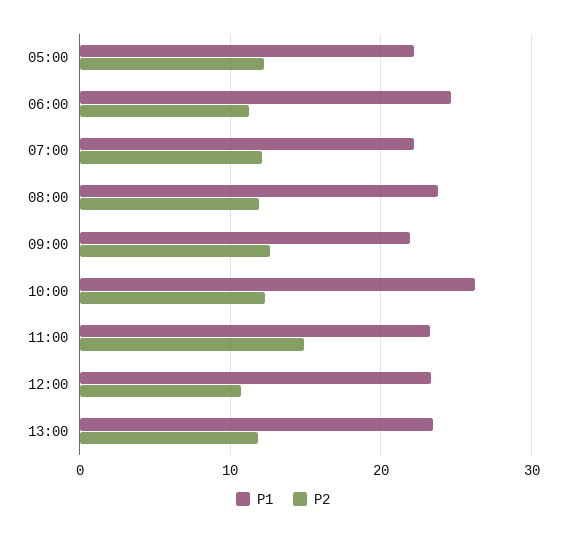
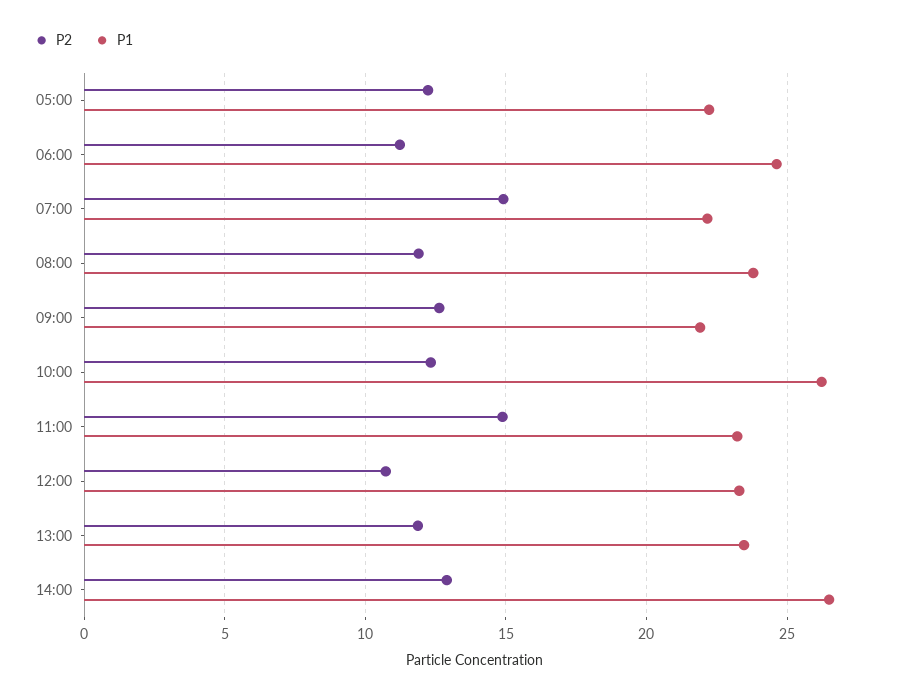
P2, 07:00: 12 -> 15
P2, 14:00: none -> 13
P1, 14:00: none -> 26.5

